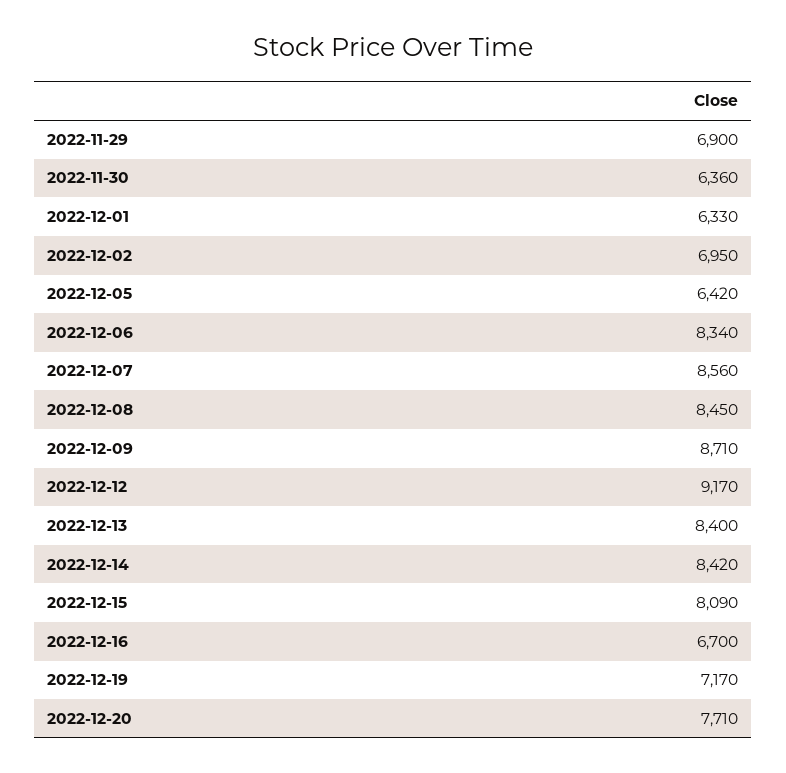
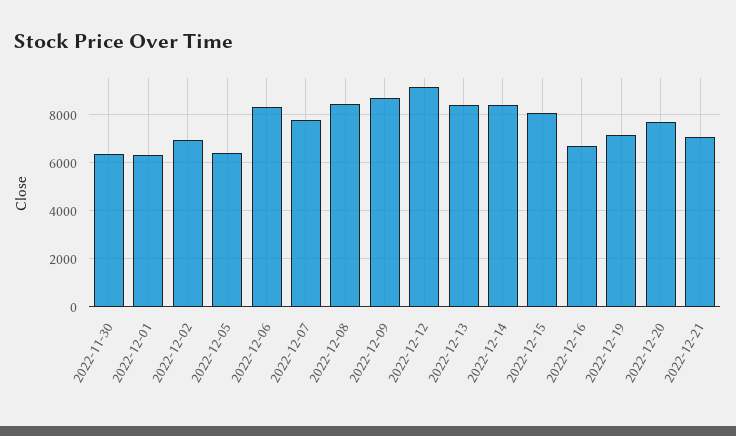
2022-11-29: 6900 -> none
2022-12-07: 8560 -> 7750
2022-12-21: none -> 7000

